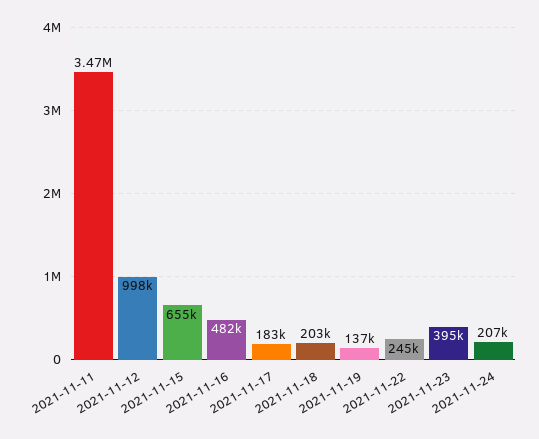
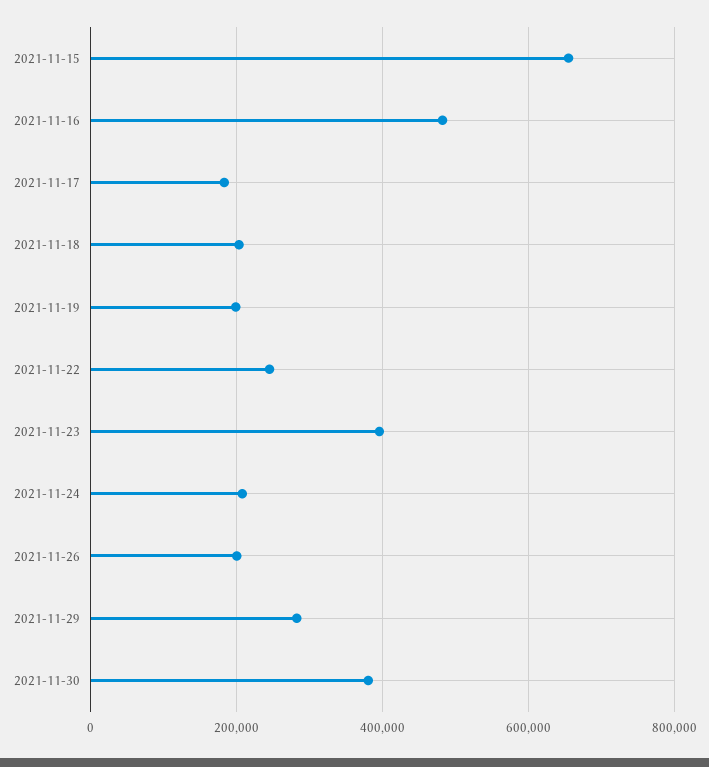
2021-11-11: 3470000 -> none
2021-11-12: 998000 -> none
2021-11-19: 137000 -> 200000
2021-11-26: none -> 200000
2021-11-29: none -> 280000
2021-11-30: none -> 380000

